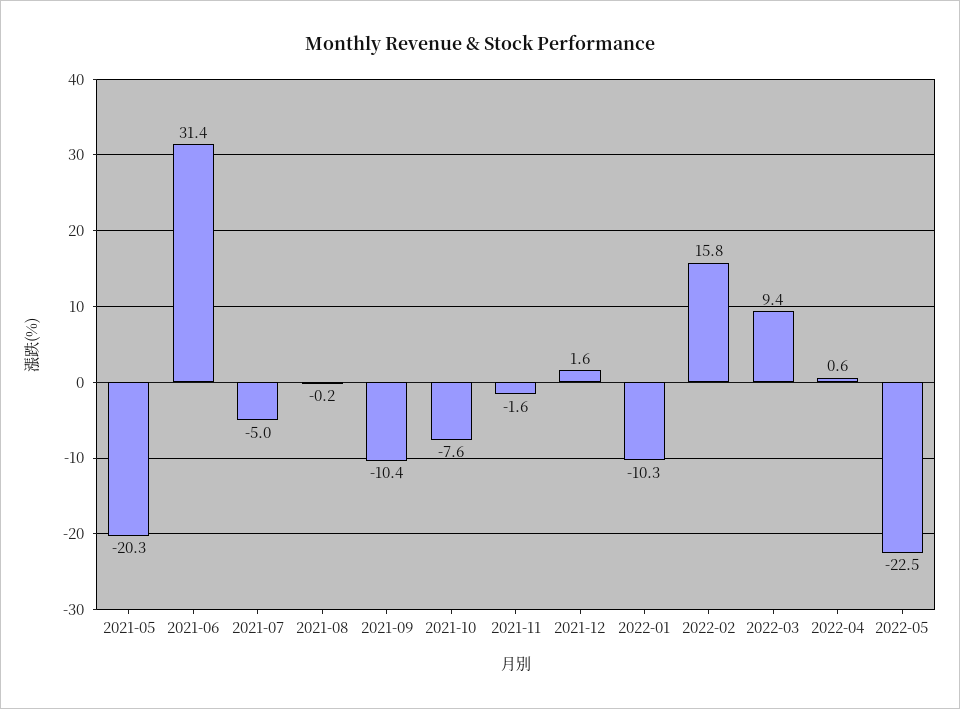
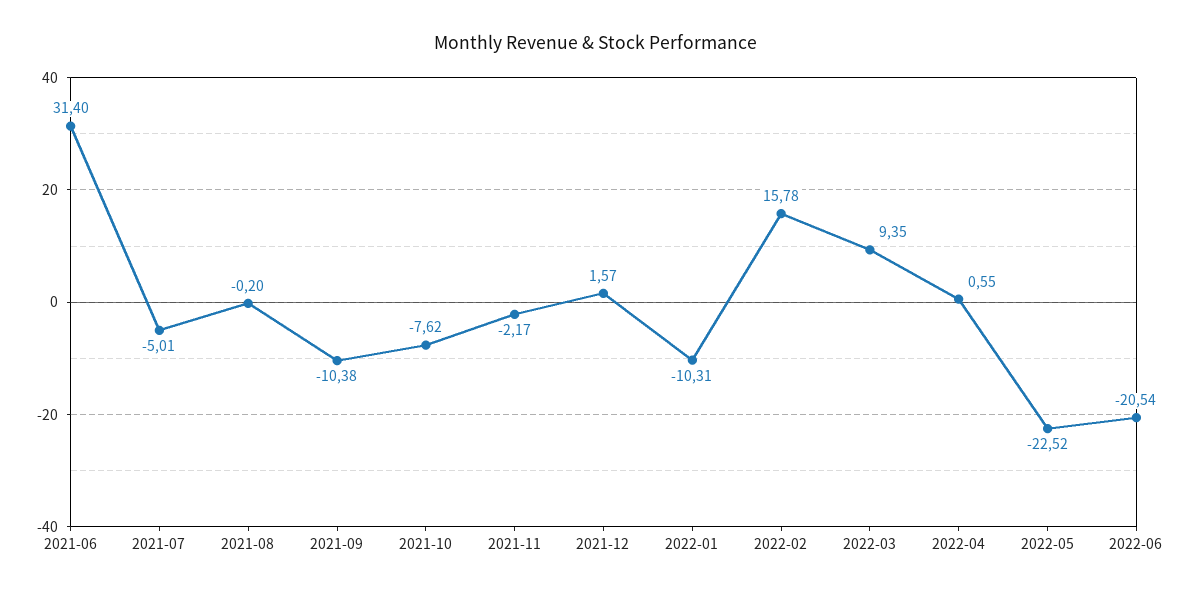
2021-05: -20.3 -> none
2021-11: -1.6 -> -2.17
2022-06: none -> -20.54

